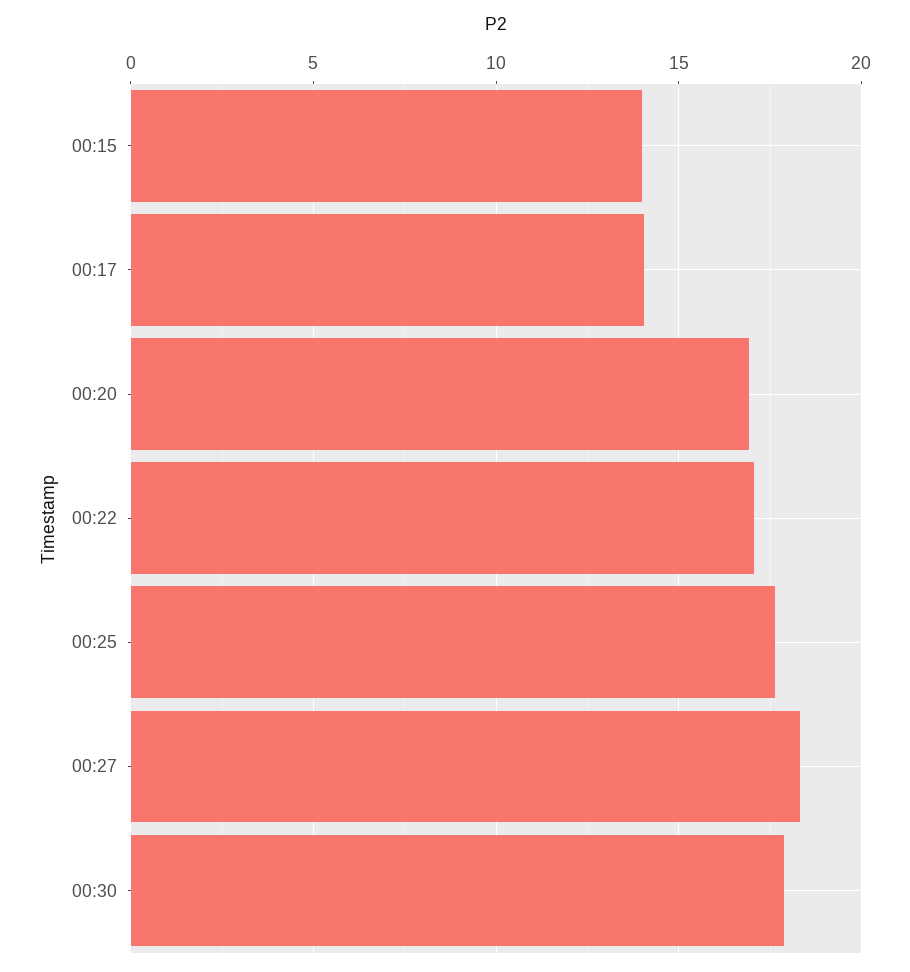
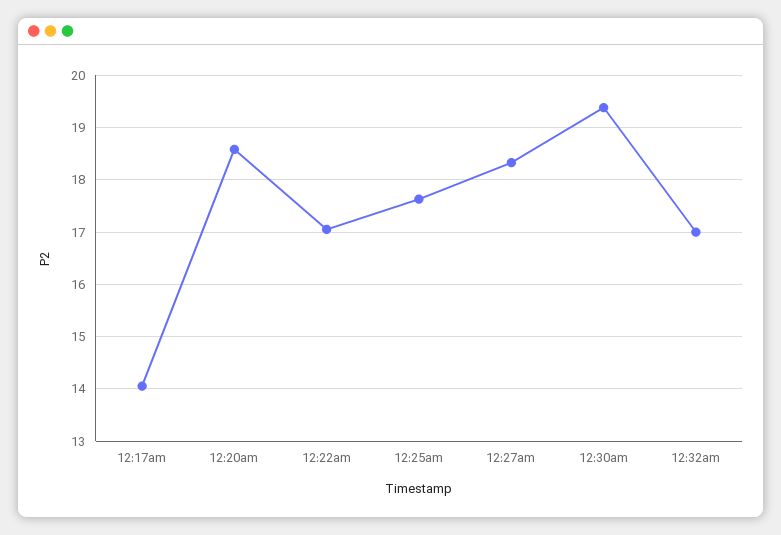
00:15: 14 -> none
00:20: 17 -> 18.6
00:30: 18 -> 19.4
12:32am: none -> 17

